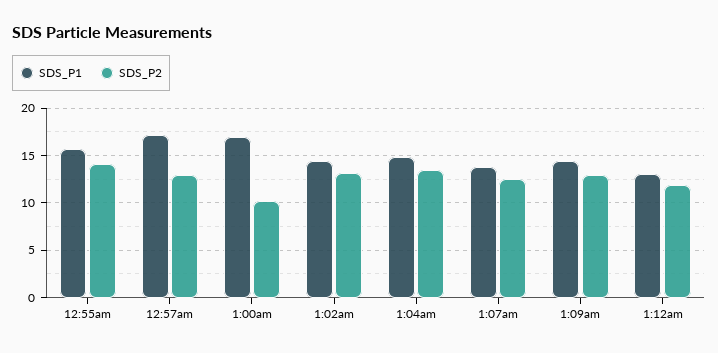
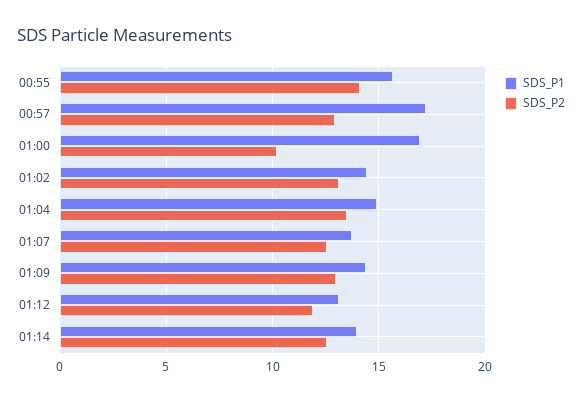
SDS_P1, 01:14: none -> 14
SDS_P2, 01:14: none -> 12.5

